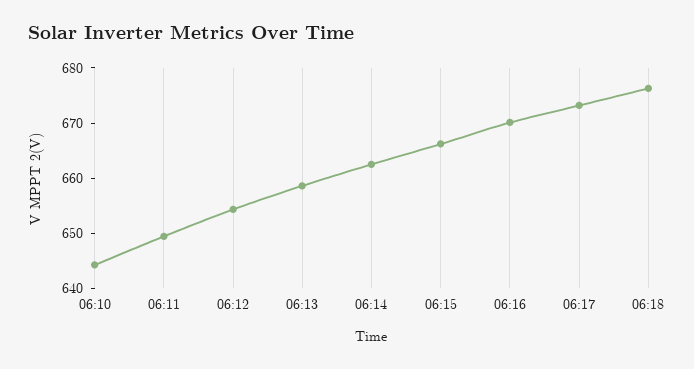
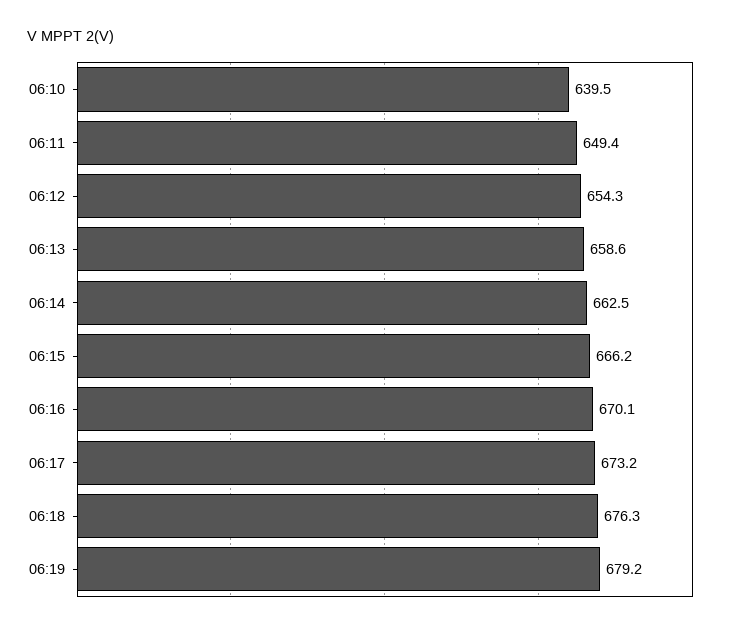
06:10: 644 -> 639.5
06:19: none -> 679.2

